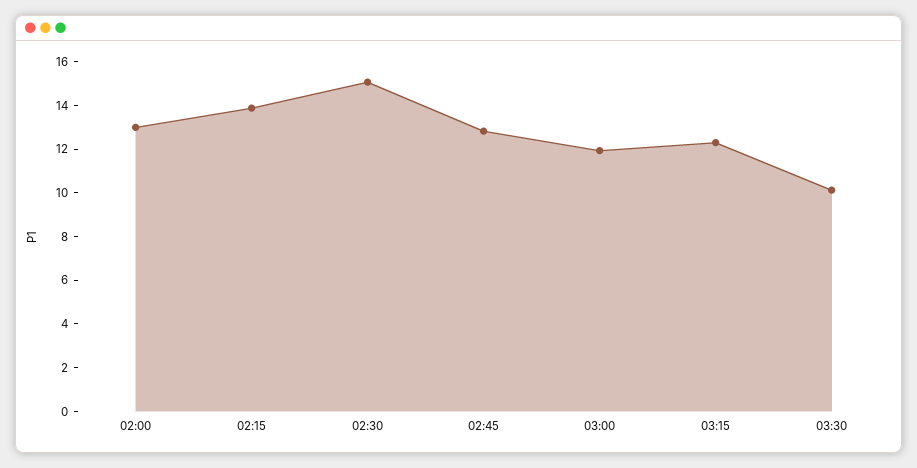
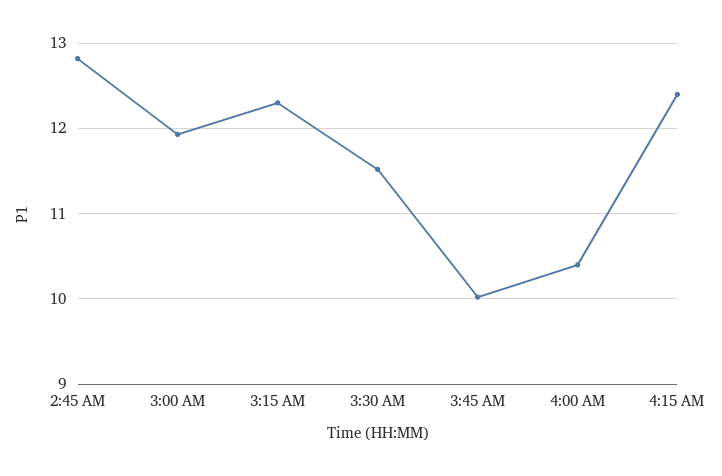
02:00: 13 -> none
02:15: 14 -> none
02:30: 15 -> none
03:30: 10 -> 11.5
3:45 AM: none -> 10
4:00 AM: none -> 10.4
4:15 AM: none -> 12.4

